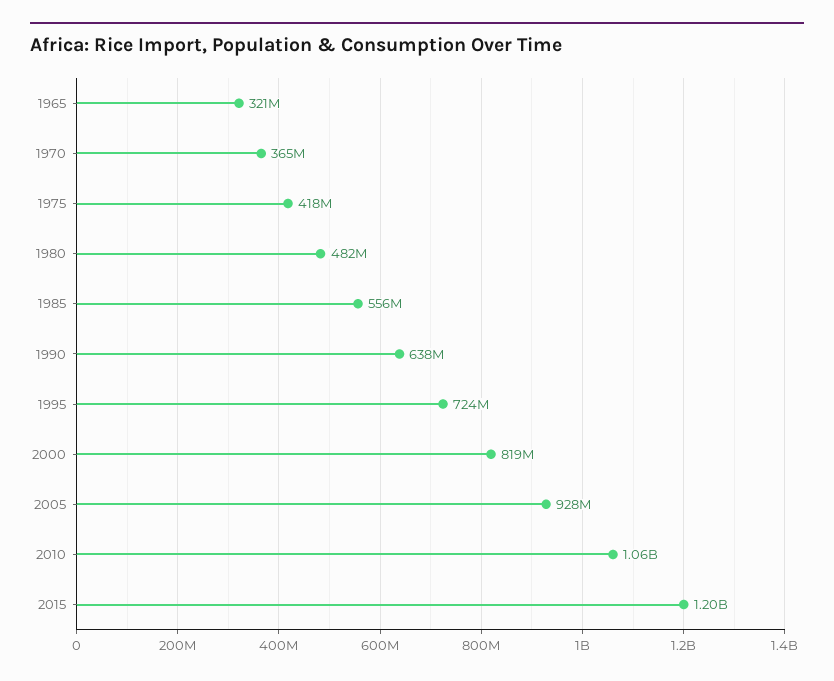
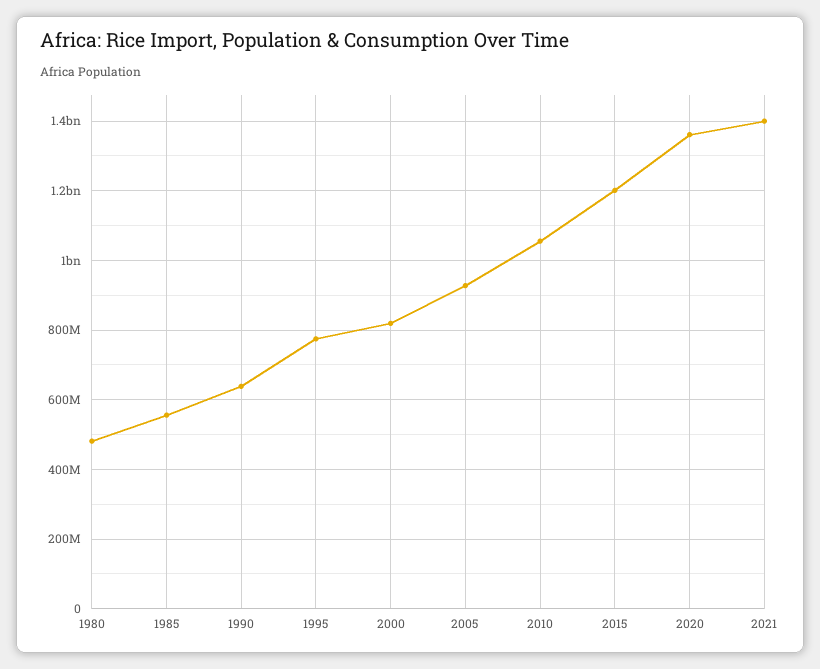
1965: 321000000 -> none
1970: 365000000 -> none
1975: 418000000 -> none
1995: 724000000 -> 780000000
2020: none -> 1360000000
2021: none -> 1400000000

